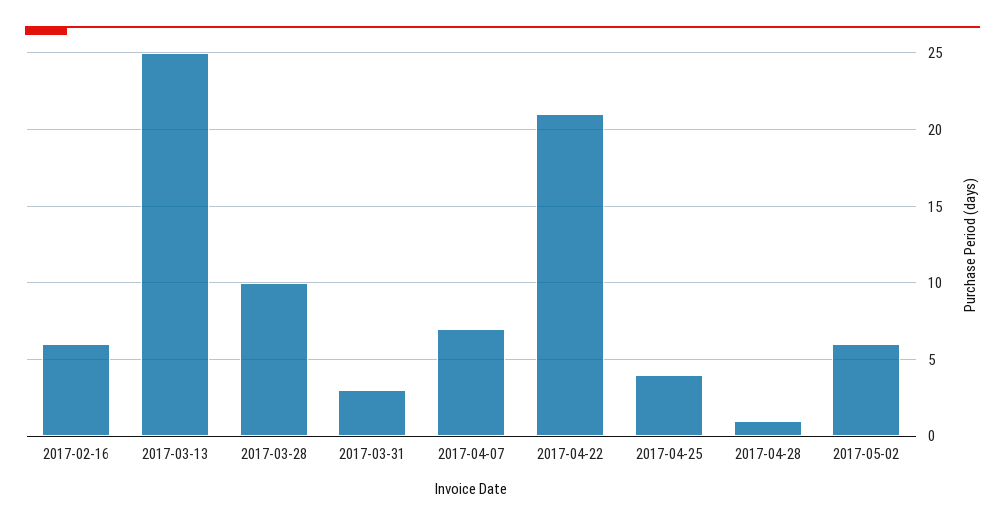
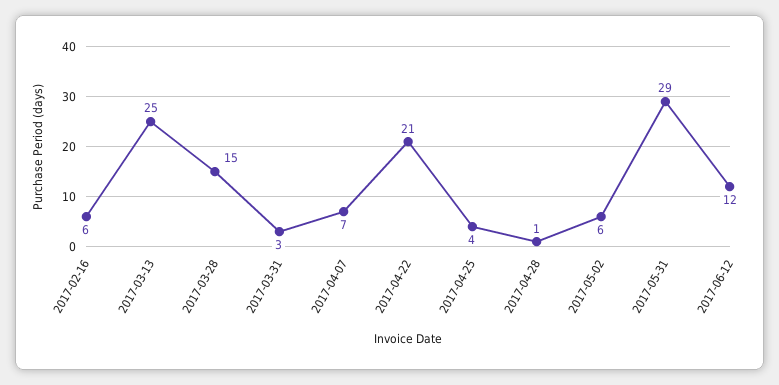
2017-03-28: 10 -> 15
2017-05-31: none -> 29
2017-06-12: none -> 12

